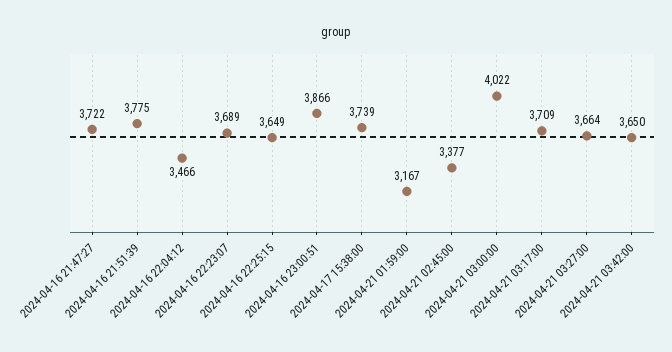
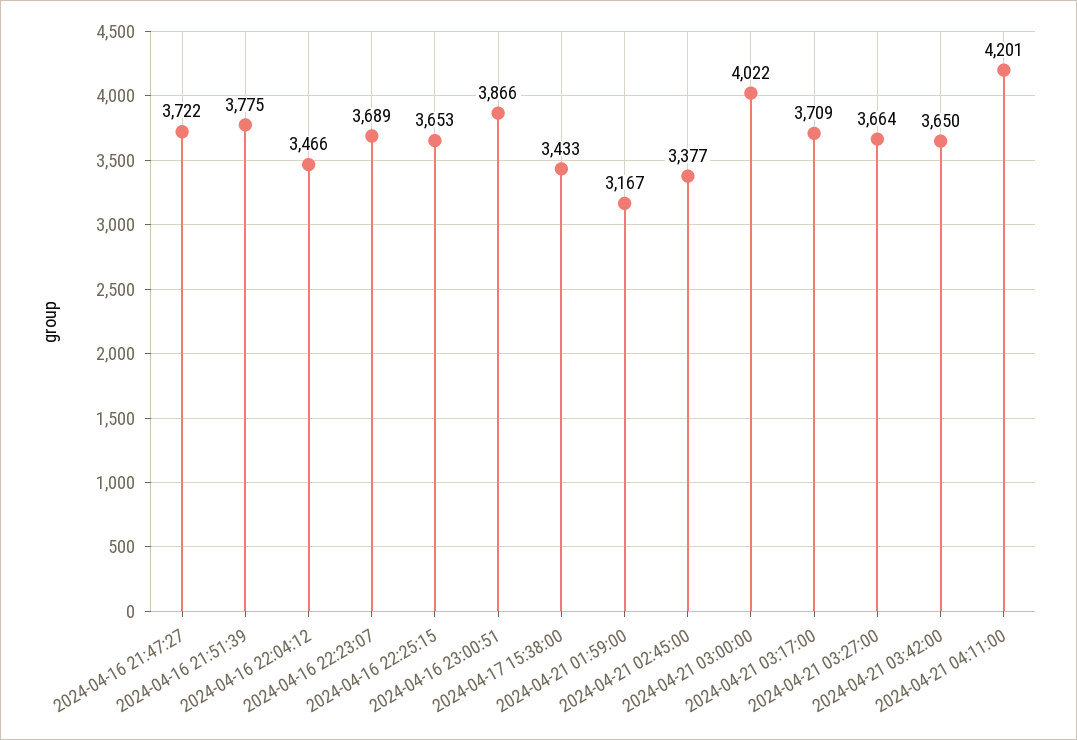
2024-04-16 22:25:15: 3649 -> 3653
2024-04-17 15:38:00: 3739 -> 3433
2024-04-21 04:11:00: none -> 4201

